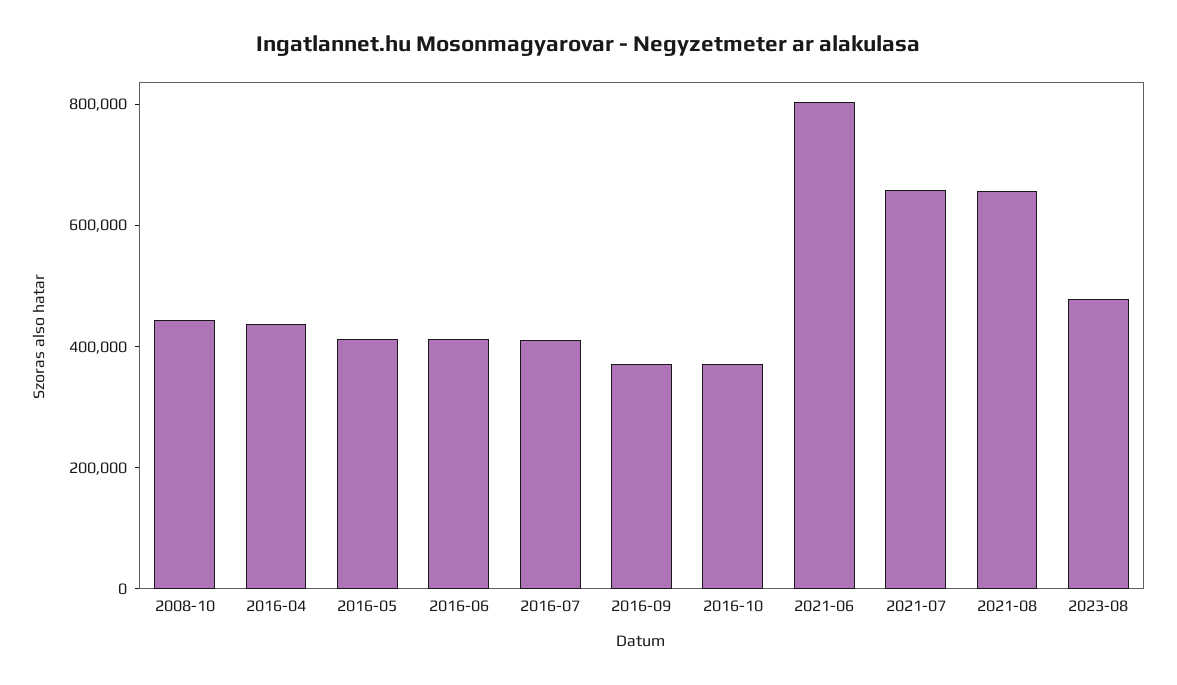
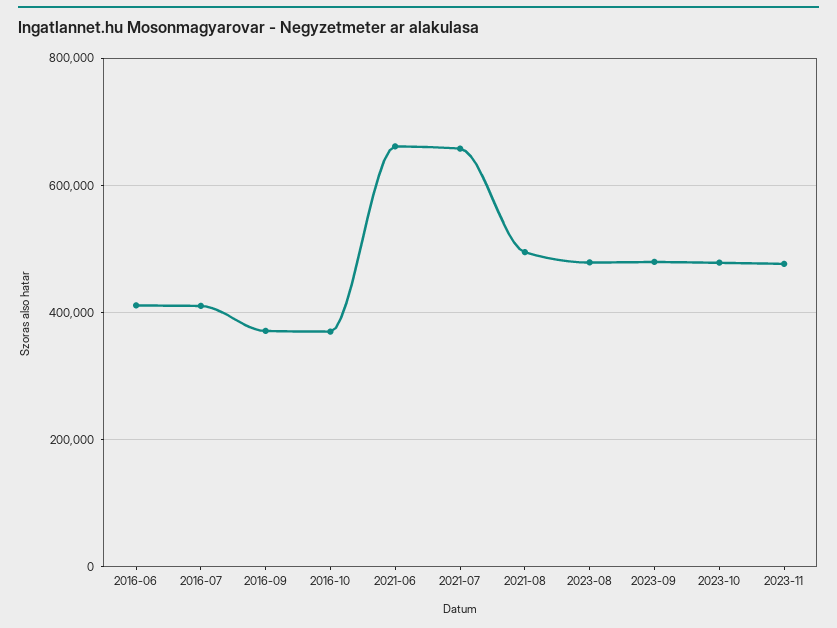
2008-10: 450000 -> none
2016-04: 450000 -> none
2016-05: 400000 -> none
2021-06: 800000 -> 660000
2021-08: 650000 -> 500000
2023-09: none -> 480000
2023-10: none -> 480000
2023-11: none -> 480000

